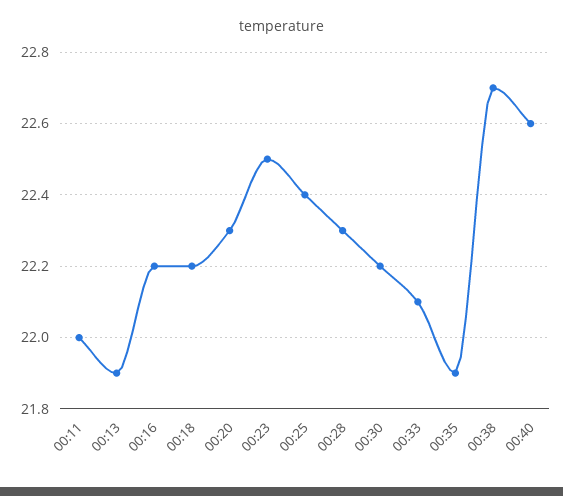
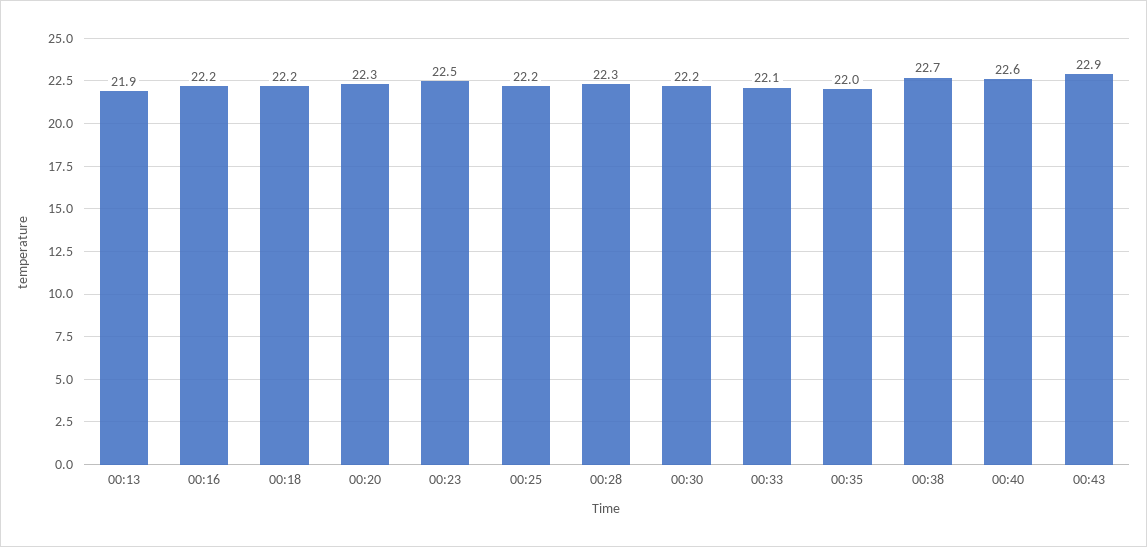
00:11: 22 -> none
00:25: 22.4 -> 22.2
00:35: 21.9 -> 22
00:43: none -> 22.9

